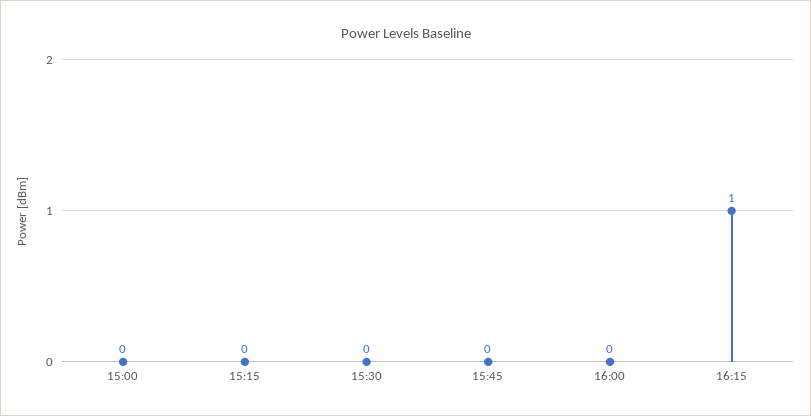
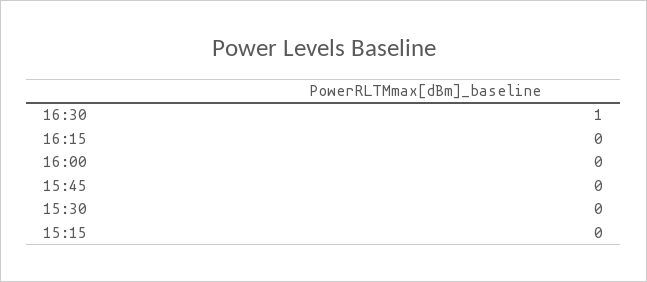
15:00: 0 -> none
16:15: 1 -> 0
16:30: none -> 1

